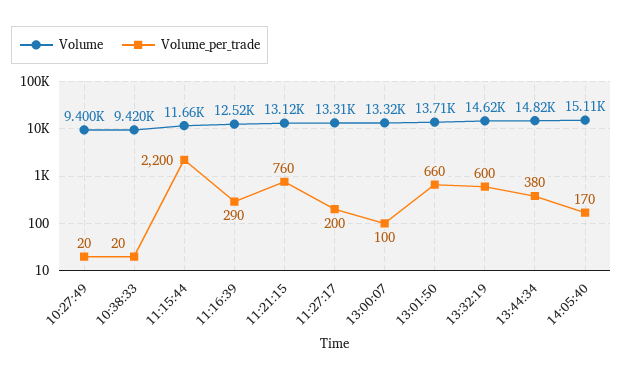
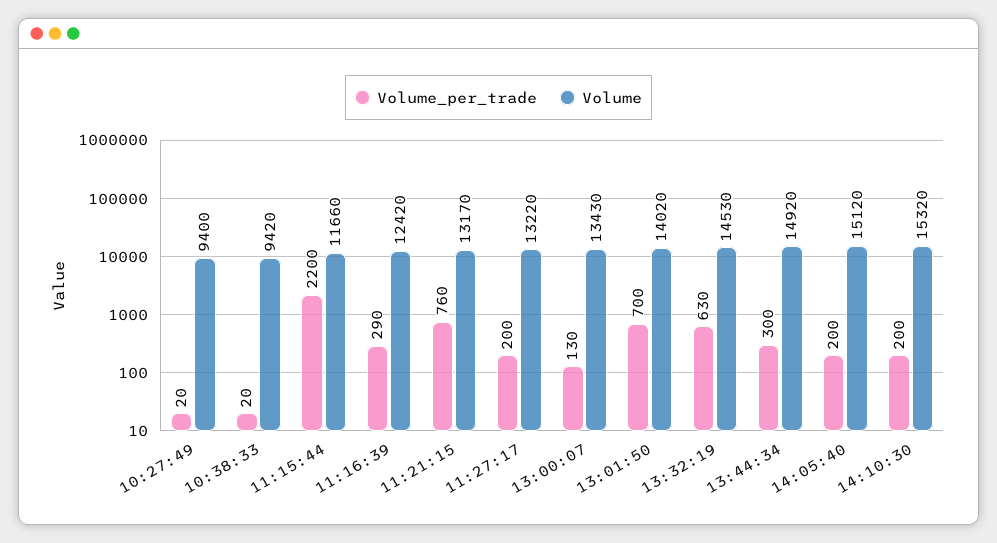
Volume, 11:16:39: 12520 -> 12420
Volume, 11:21:15: 13120 -> 13170
Volume, 11:27:17: 13310 -> 13220
Volume, 13:00:07: 13320 -> 13430
Volume_per_trade, 13:00:07: 100 -> 130
Volume, 13:01:50: 13710 -> 14020
Volume_per_trade, 13:01:50: 660 -> 700
Volume, 13:32:19: 14620 -> 14530
Volume_per_trade, 13:32:19: 600 -> 630
Volume, 13:44:34: 14820 -> 14920
Volume_per_trade, 13:44:34: 380 -> 300
Volume, 14:05:40: 15110 -> 15120
Volume_per_trade, 14:05:40: 170 -> 200
Volume_per_trade, 14:10:30: none -> 200
Volume, 14:10:30: none -> 15320

